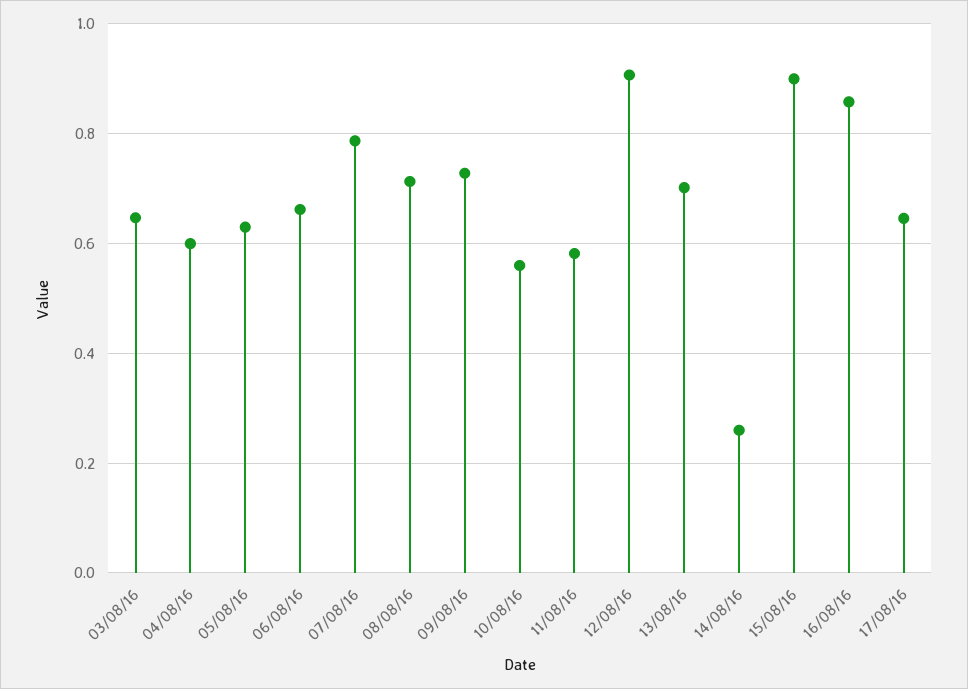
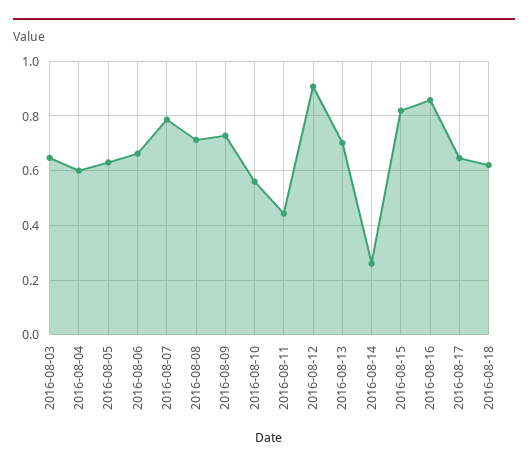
11/08/16: 0.58 -> 0.45
15/08/16: 0.9 -> 0.825
2016-08-18: none -> 0.625

